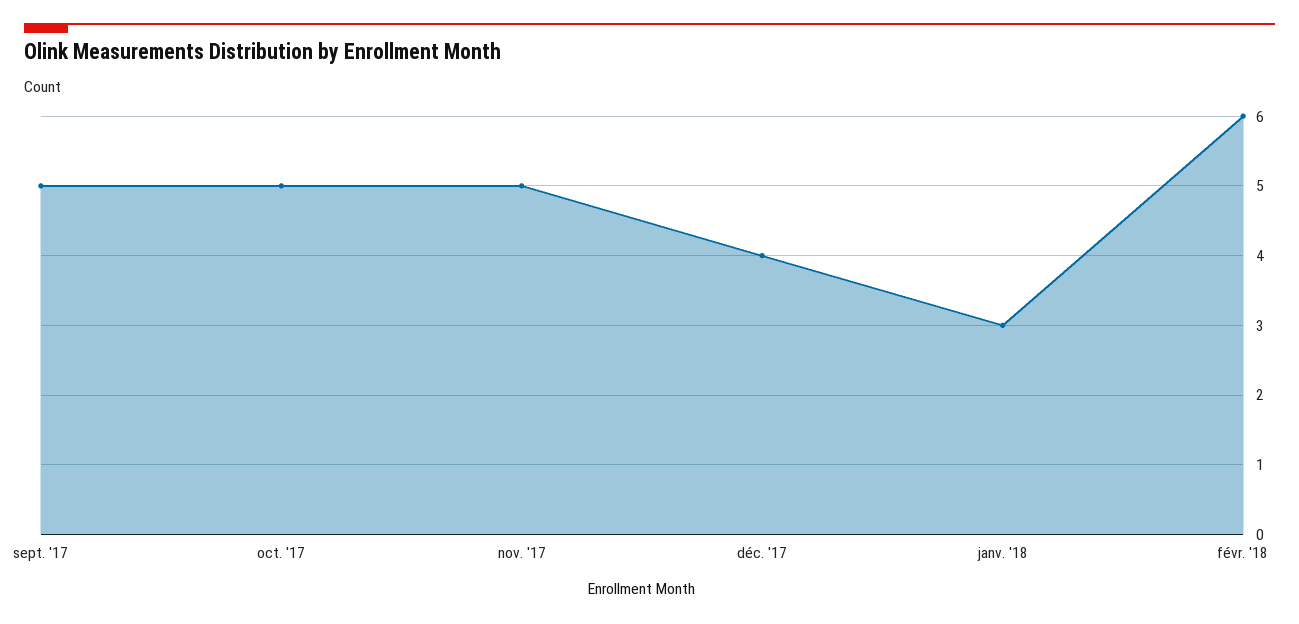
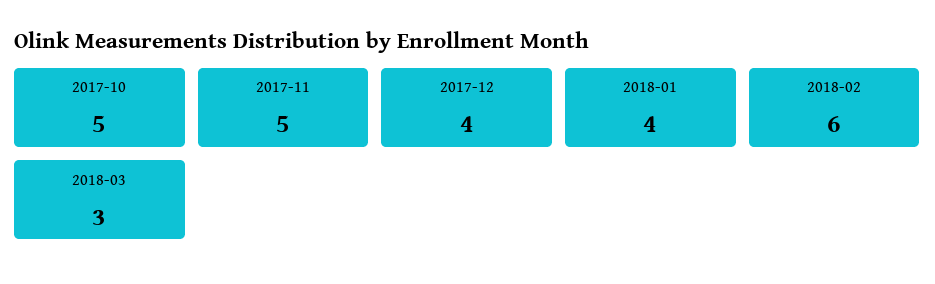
sept. '17: 5 -> none
janv. '18: 3 -> 4
2018-03: none -> 3

